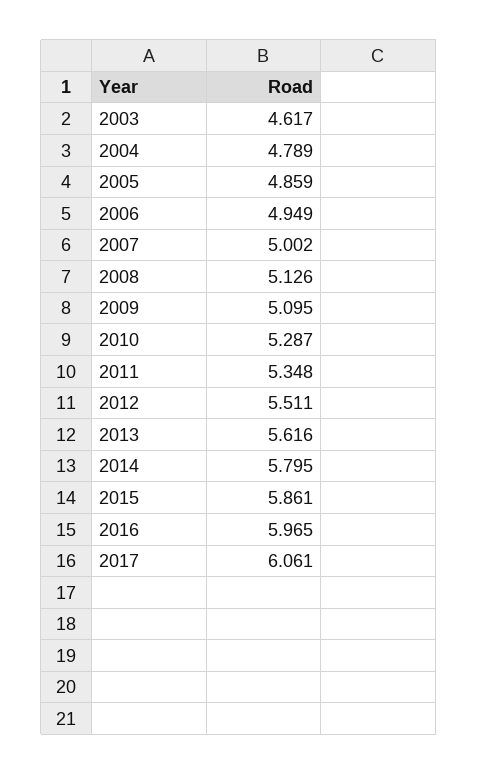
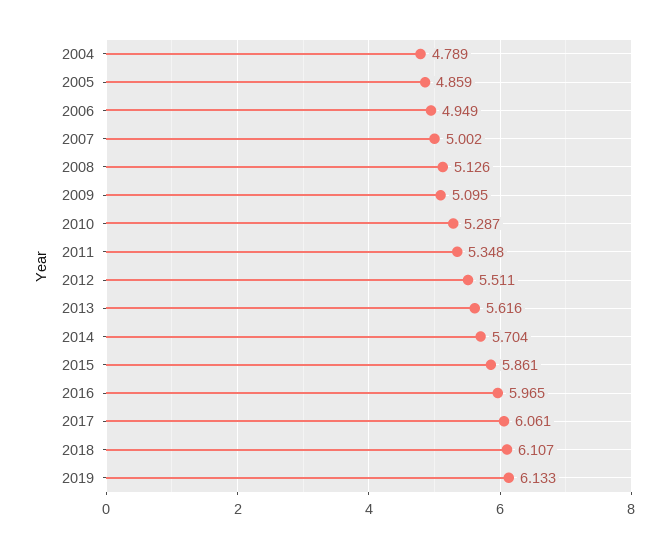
2003: 4.617 -> none
2014: 5.795 -> 5.704
2018: none -> 6.107
2019: none -> 6.133

